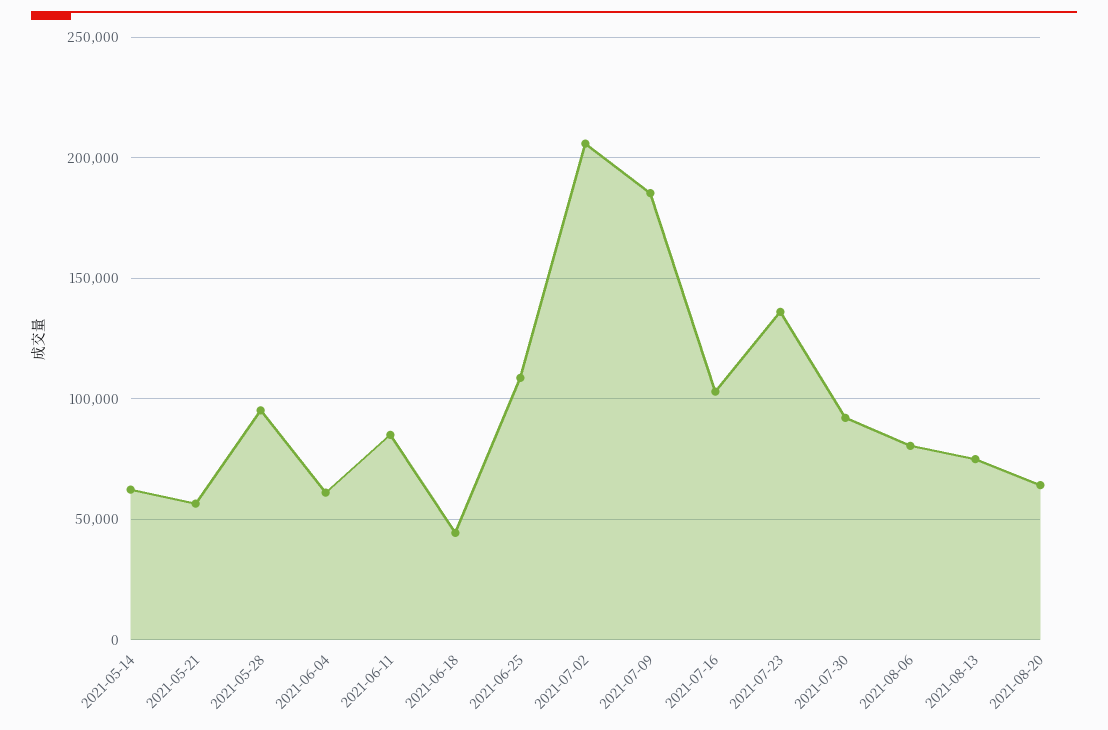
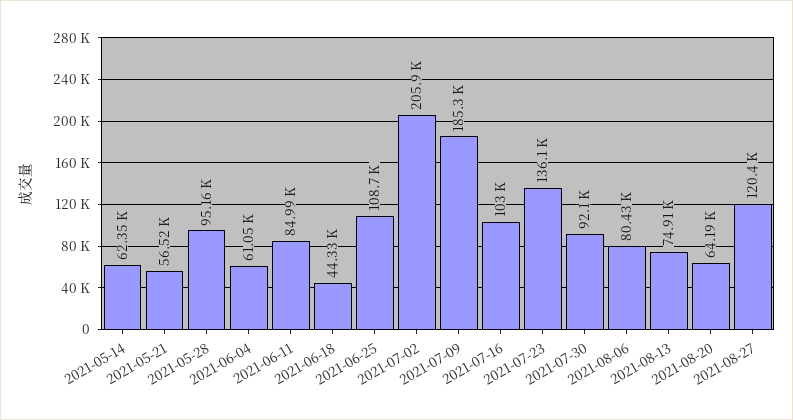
2021-08-27: none -> 120400

